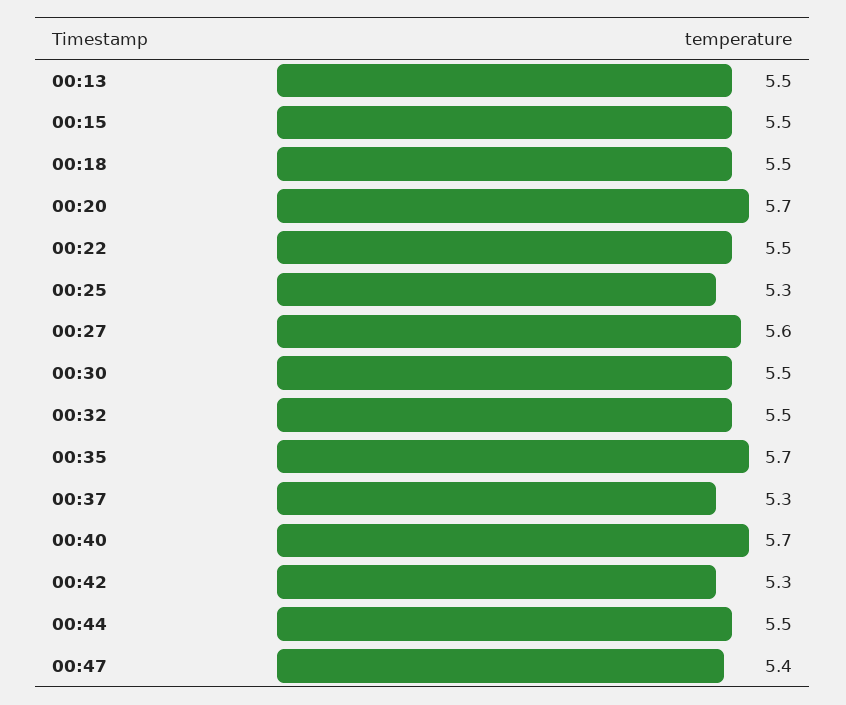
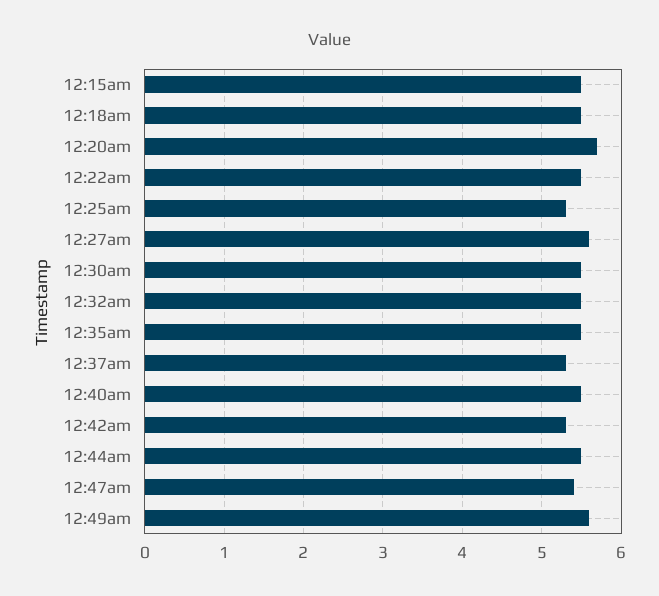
00:13: 5.5 -> none
00:35: 5.7 -> 5.5
00:40: 5.7 -> 5.5
12:49am: none -> 5.6

